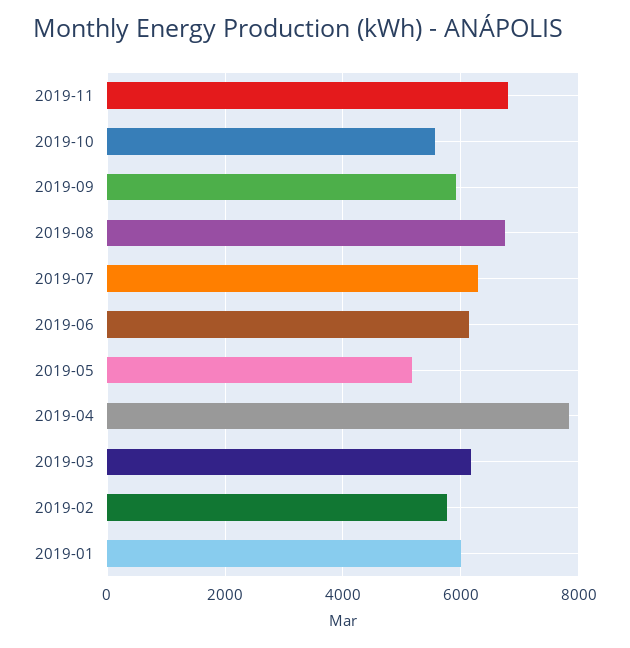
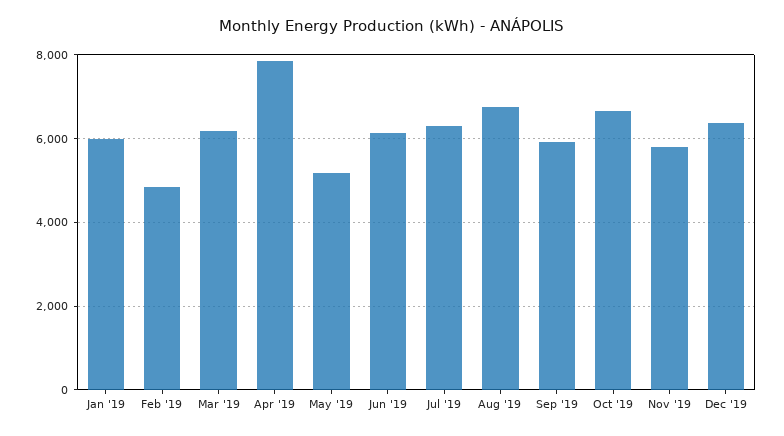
2019-11: 6800 -> 5800
2019-10: 5600 -> 6600
2019-02: 5800 -> 4800
Dec '19: none -> 6400

